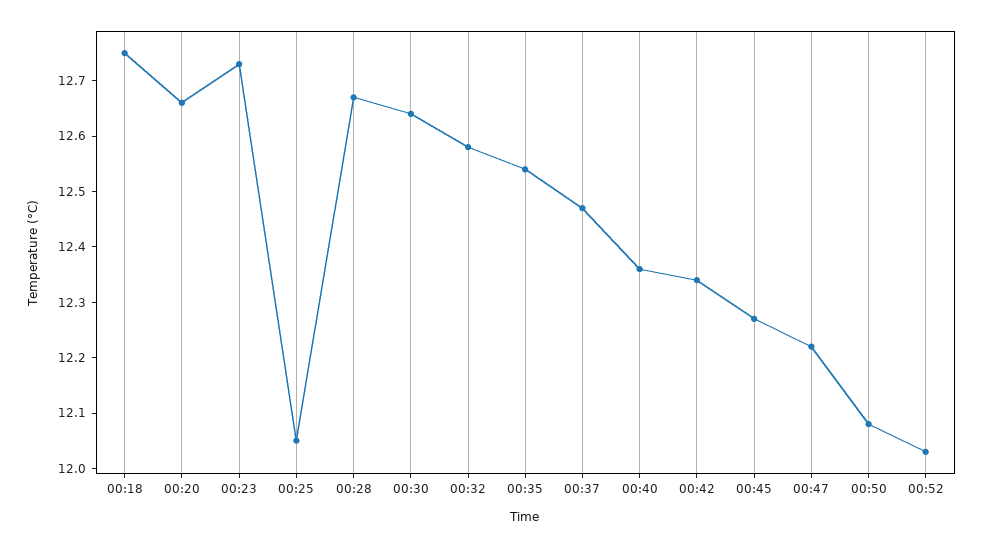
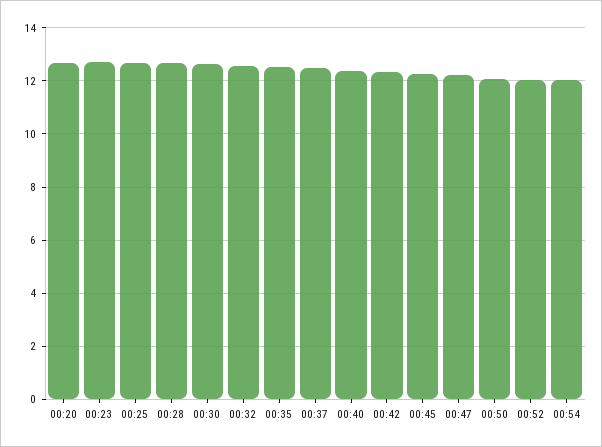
00:18: 12.75 -> none
00:25: 12.05 -> 12.75
00:54: none -> 12

